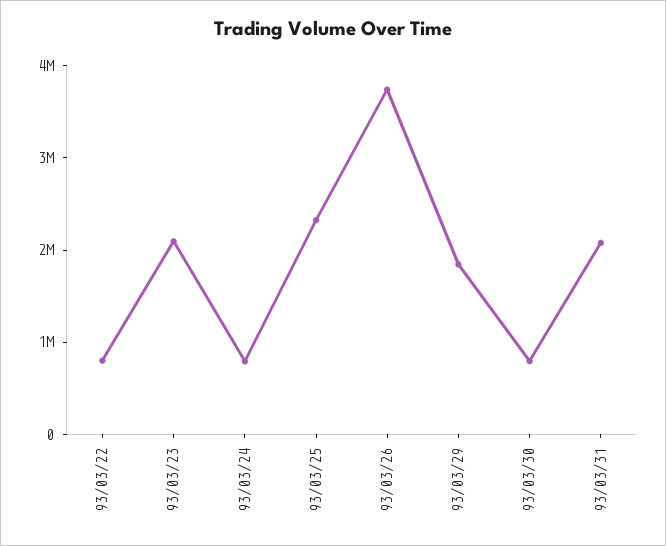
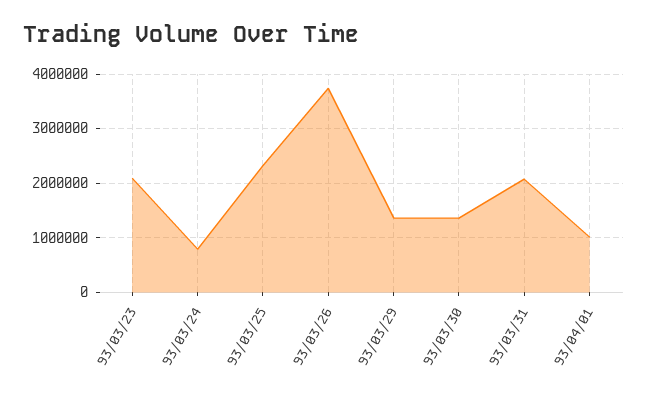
93/03/22: 800000 -> none
93/03/29: 1800000 -> 1400000
93/03/30: 800000 -> 1400000
93/04/01: none -> 1000000

